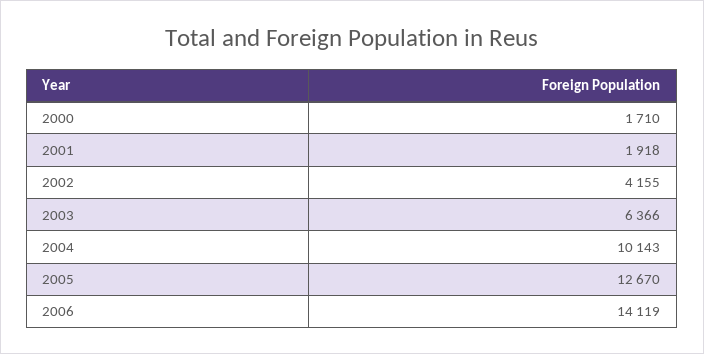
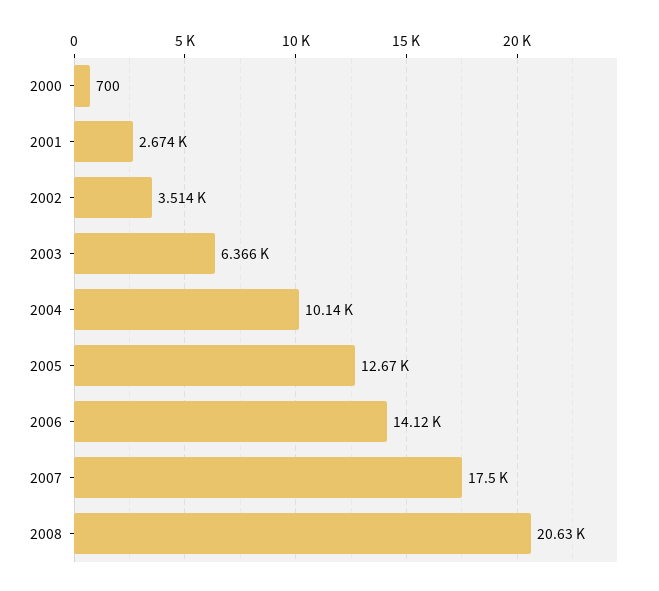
2000: 1710 -> 700
2001: 1918 -> 2674
2002: 4155 -> 3514
2007: none -> 17500
2008: none -> 20630

